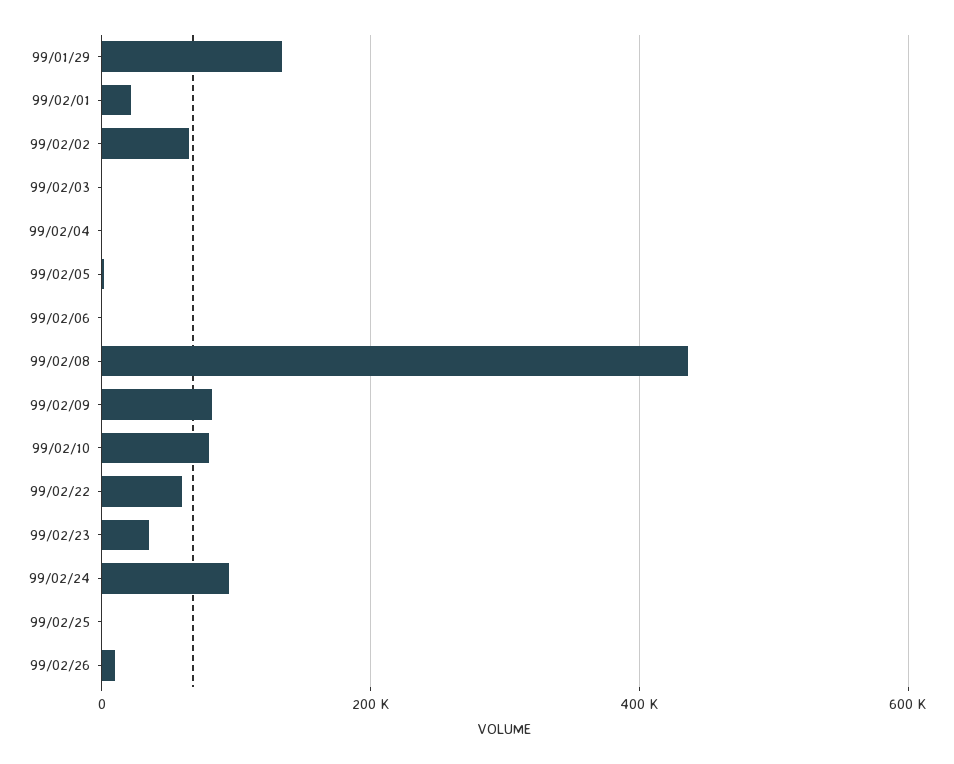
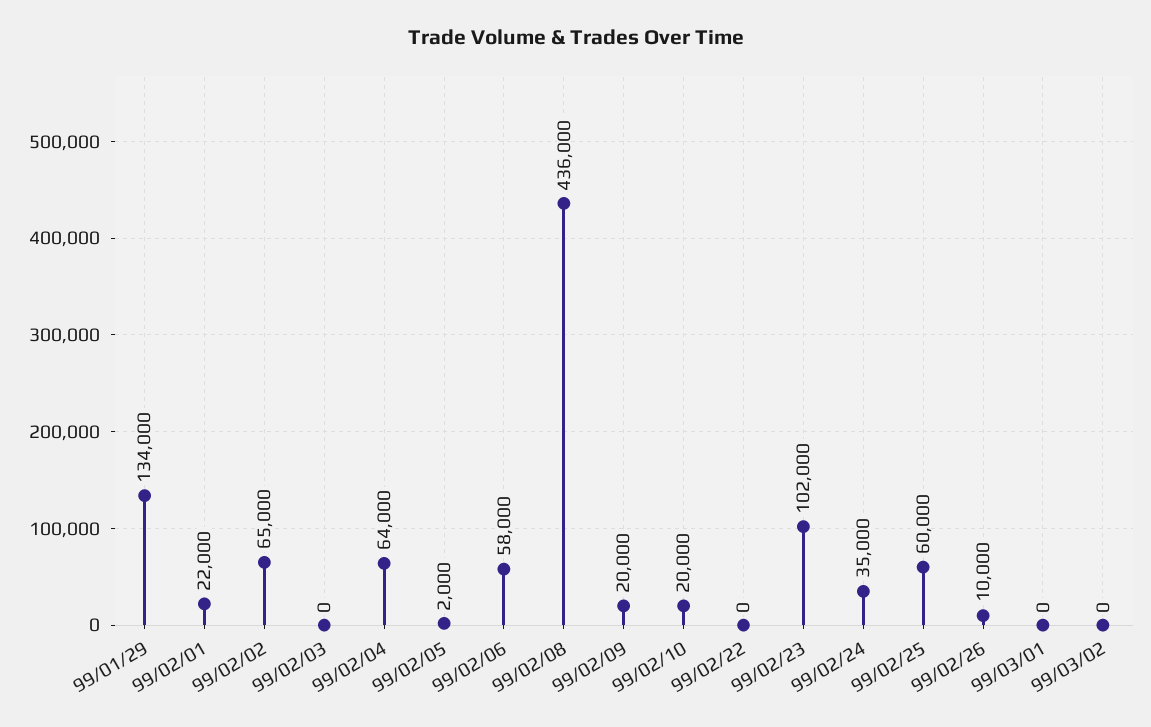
99/02/04: 0 -> 64000
99/02/06: 0 -> 58000
99/02/09: 80000 -> 20000
99/02/10: 80000 -> 20000
99/02/22: 60000 -> 0
99/02/23: 40000 -> 102000
99/02/24: 100000 -> 35000
99/02/25: 0 -> 60000
99/03/01: none -> 0
99/03/02: none -> 0

